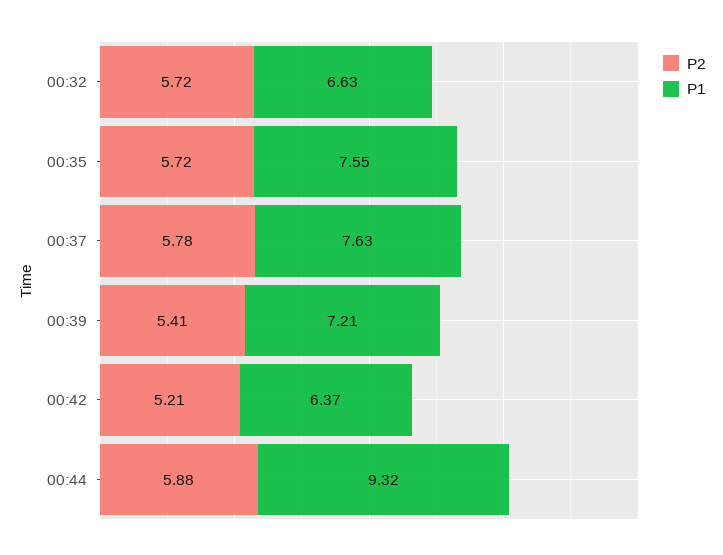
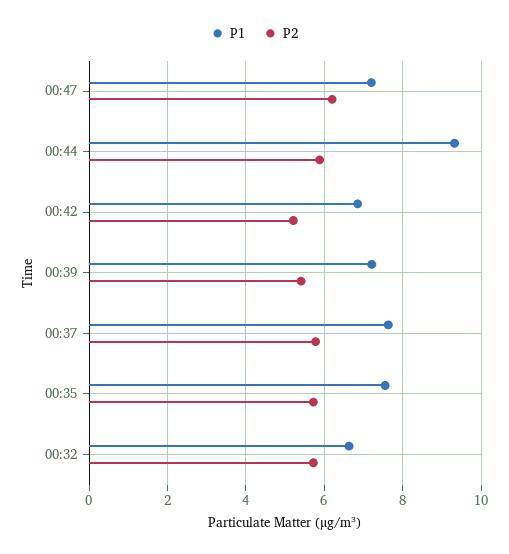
P1, 00:42: 6.37 -> 6.8
P1, 00:47: none -> 7.2
P2, 00:47: none -> 6.2

